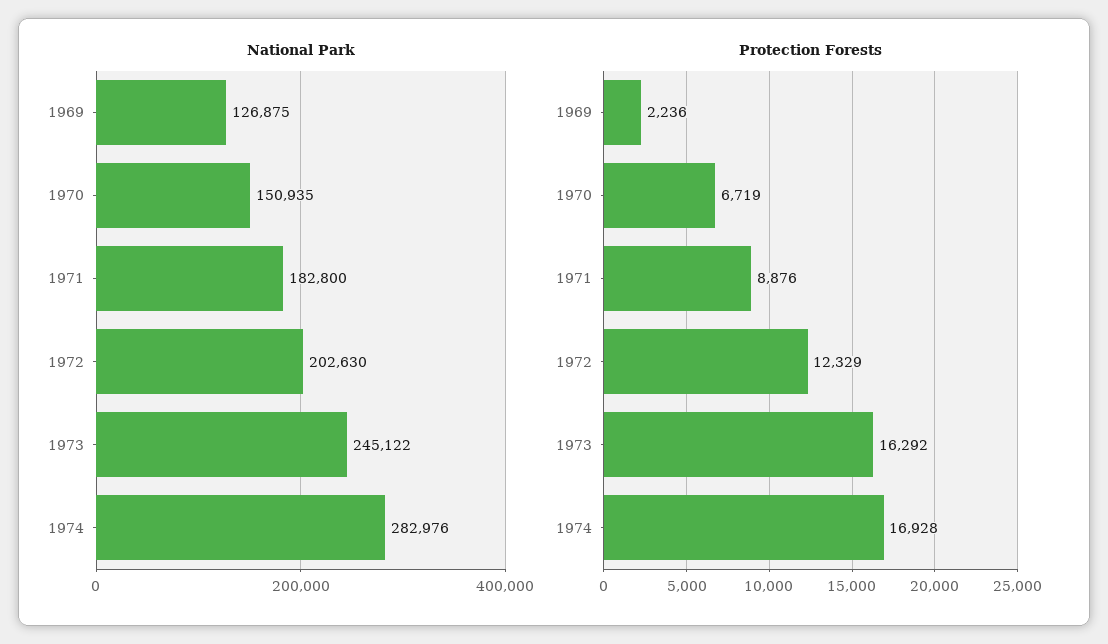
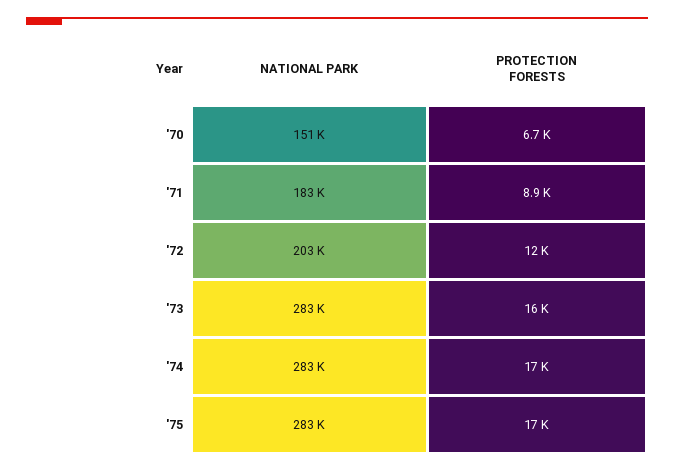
National Park, 1969: 126875 -> none
National Park, 1973: 245122 -> 283000
Protection Forests, 1969: 2236 -> none
National Park, '75: none -> 283000
Protection Forests, '75: none -> 17000

